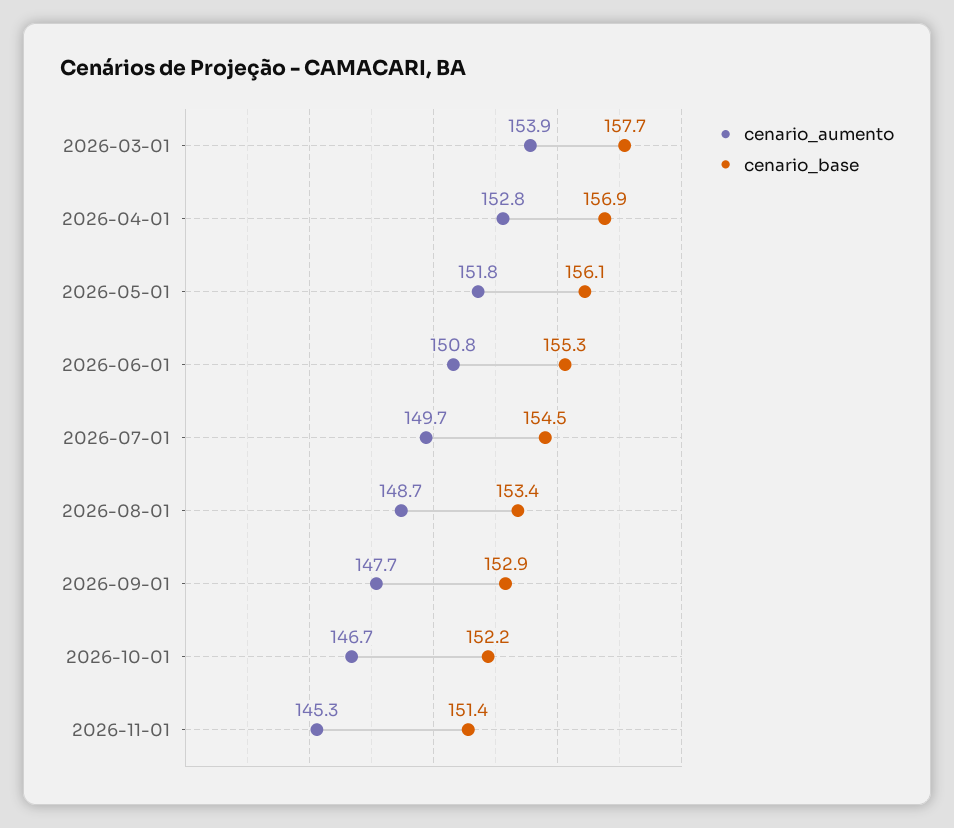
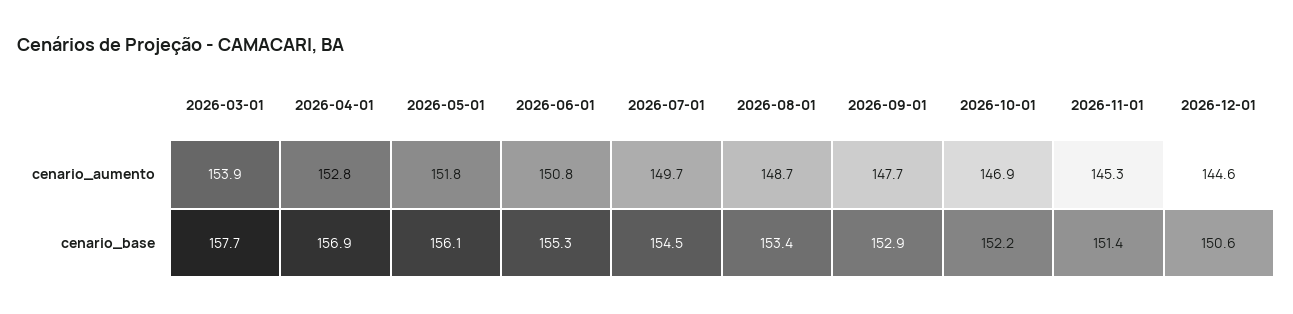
cenario_aumento, 2026-10-01: 146.7 -> 146.9
cenario_aumento, 2026-12-01: none -> 144.6
cenario_base, 2026-12-01: none -> 150.6

